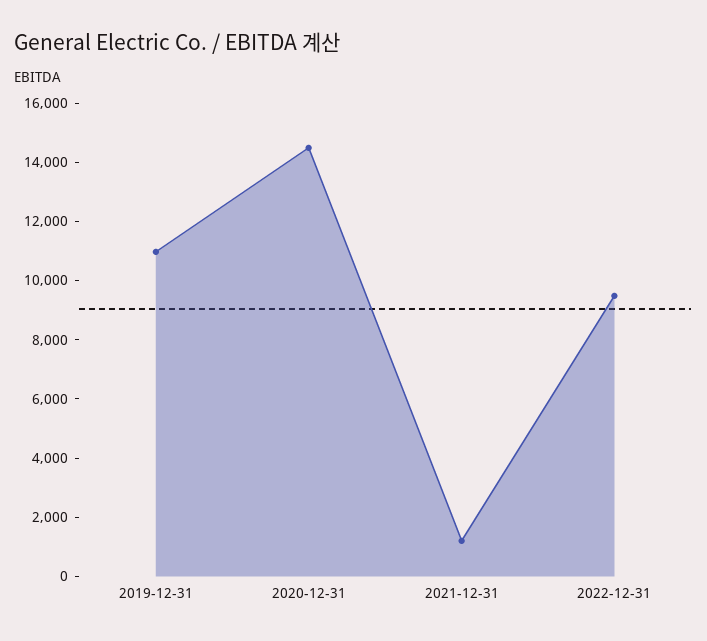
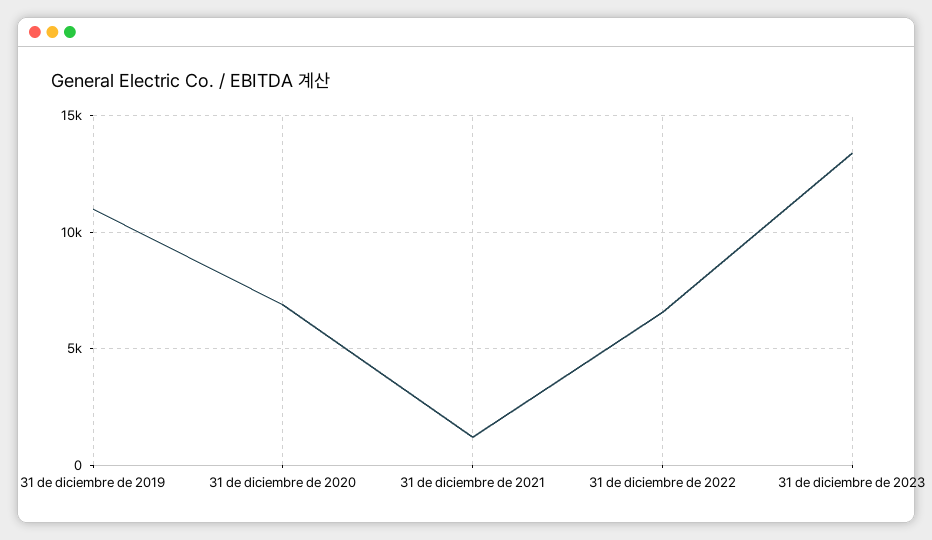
2020-12-31: 14500 -> 7000
2022-12-31: 9500 -> 6500
31 de diciembre de 2023: none -> 13500

